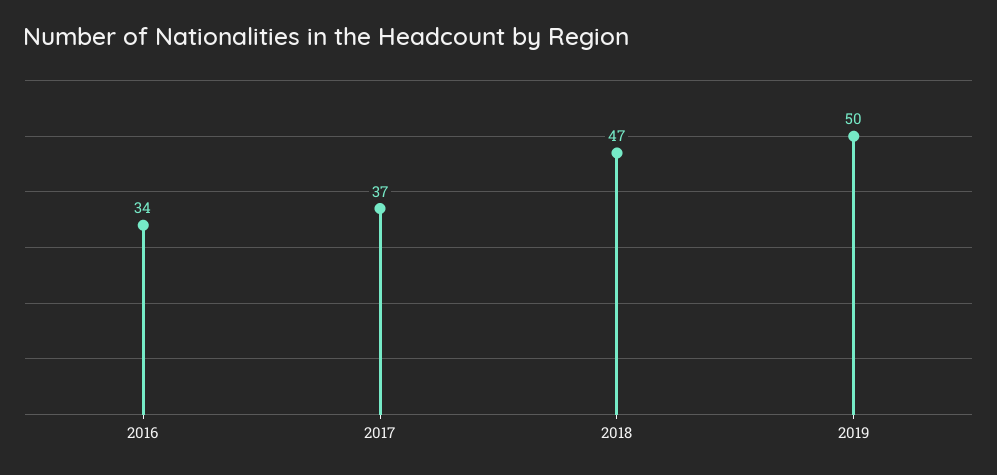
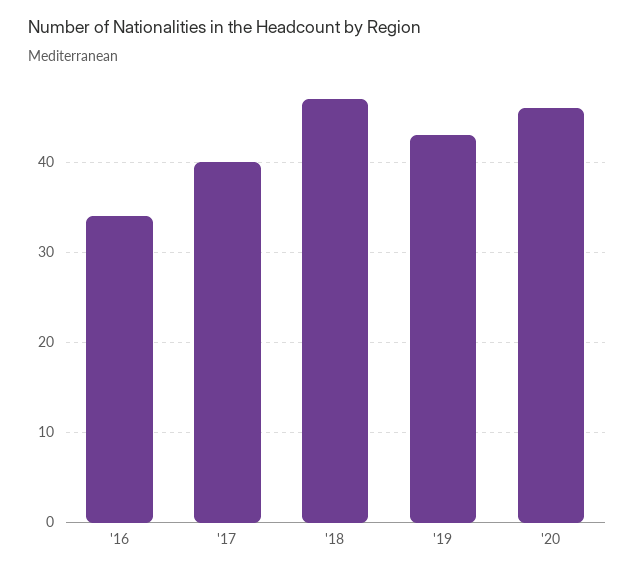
2017: 37 -> 40
2019: 50 -> 43
'20: none -> 46

